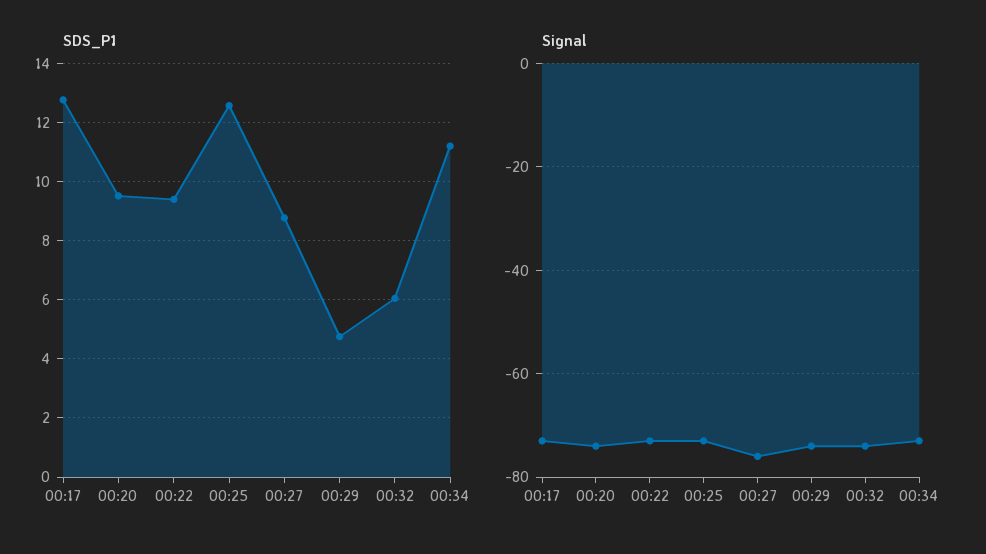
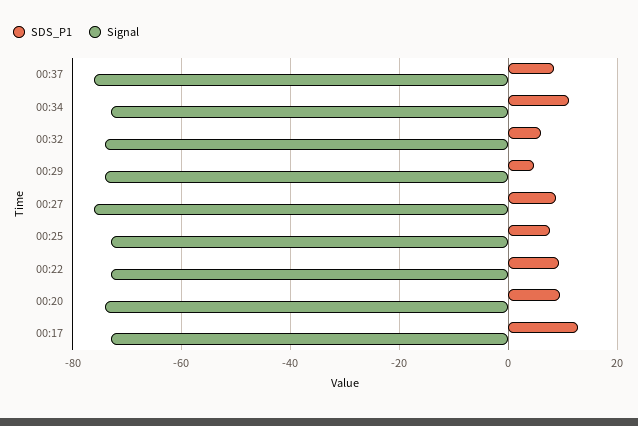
SDS_P1, 00:25: 12.5 -> 8
SDS_P1, 00:37: none -> 8
Signal, 00:37: none -> -76

